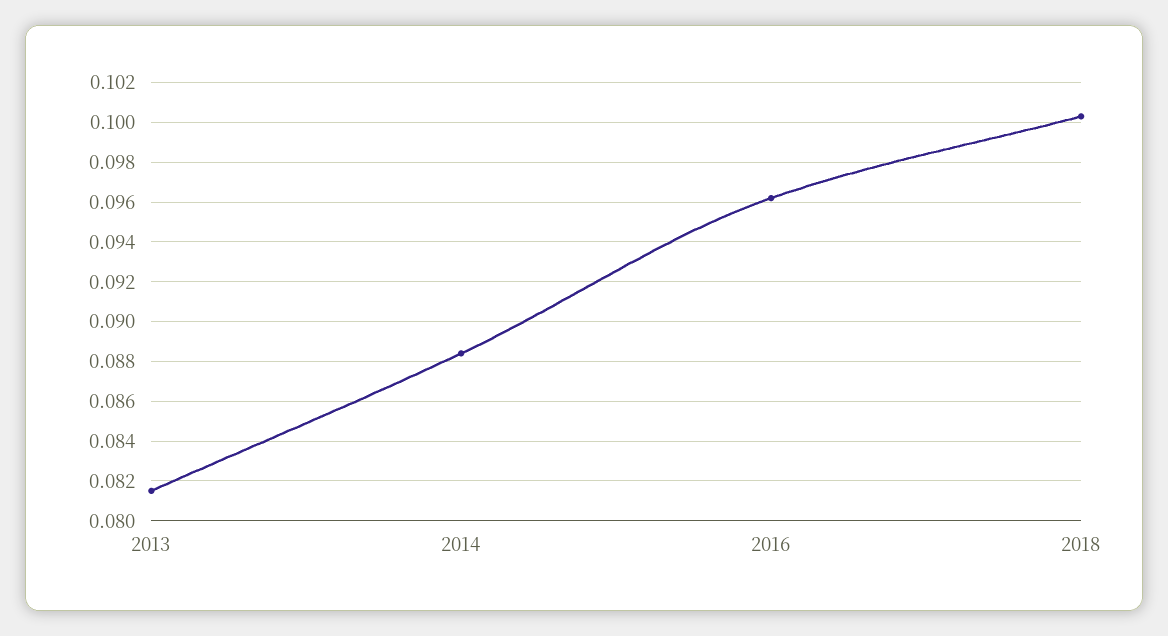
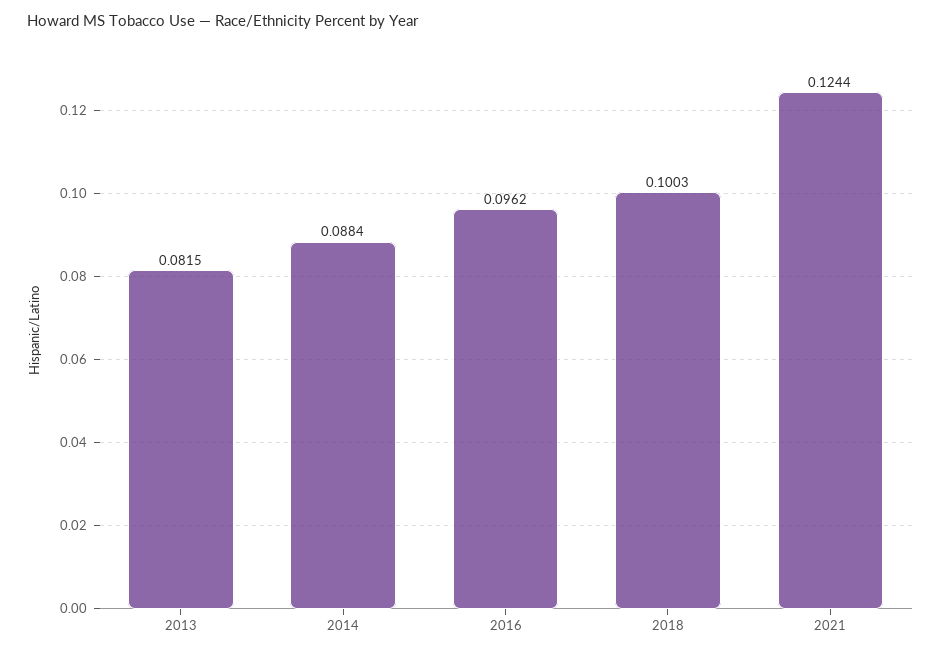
2021: none -> 0.1244

